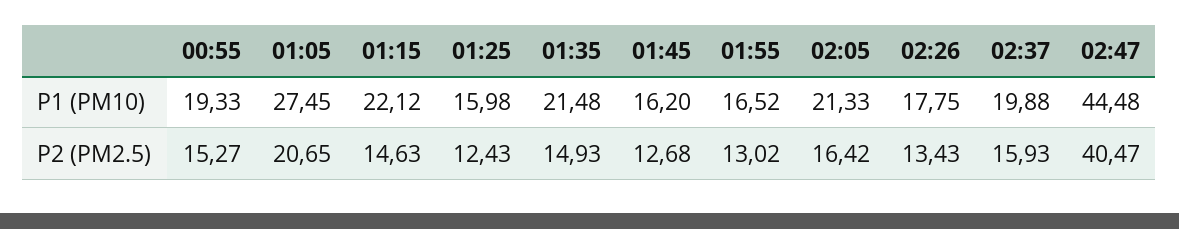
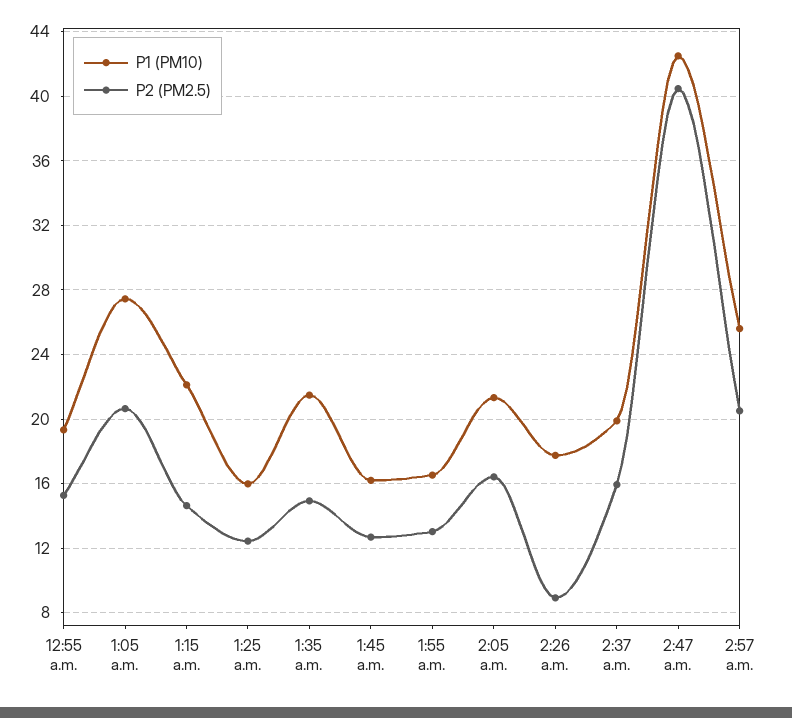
P1 (PM10), 02:47: 44.48 -> 42.5
P2 (PM2.5), 02:26: 13.43 -> 9
P1 (PM10), 2:57 a.m.: none -> 25.5
P2 (PM2.5), 2:57 a.m.: none -> 20.5

